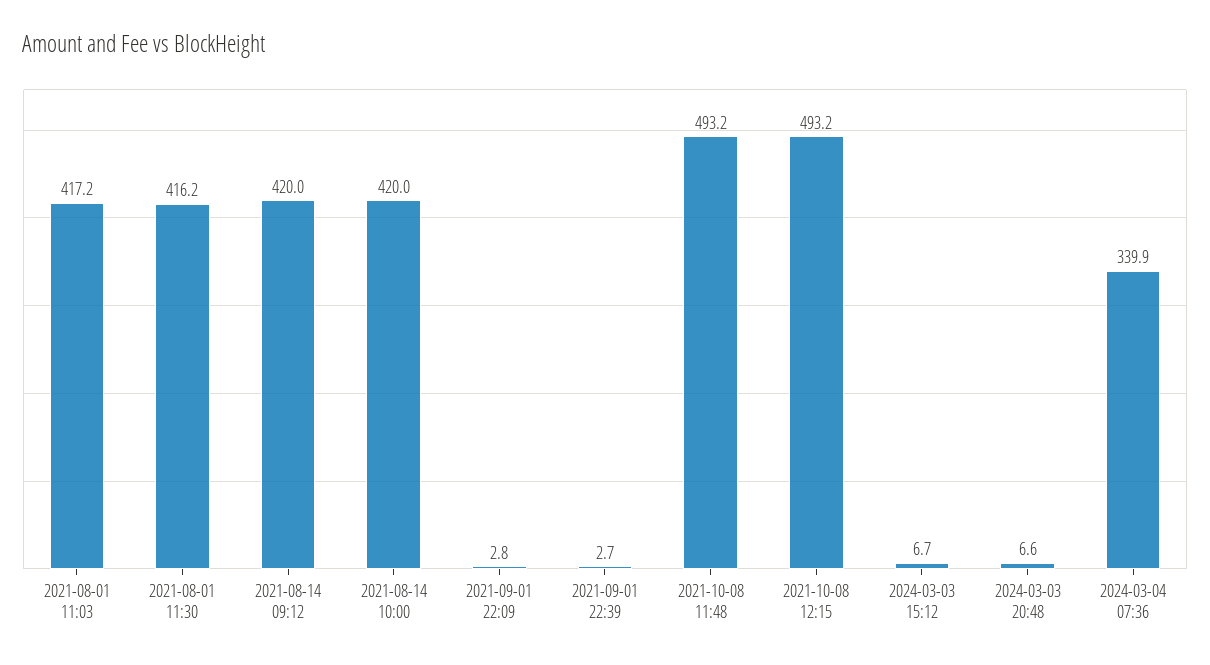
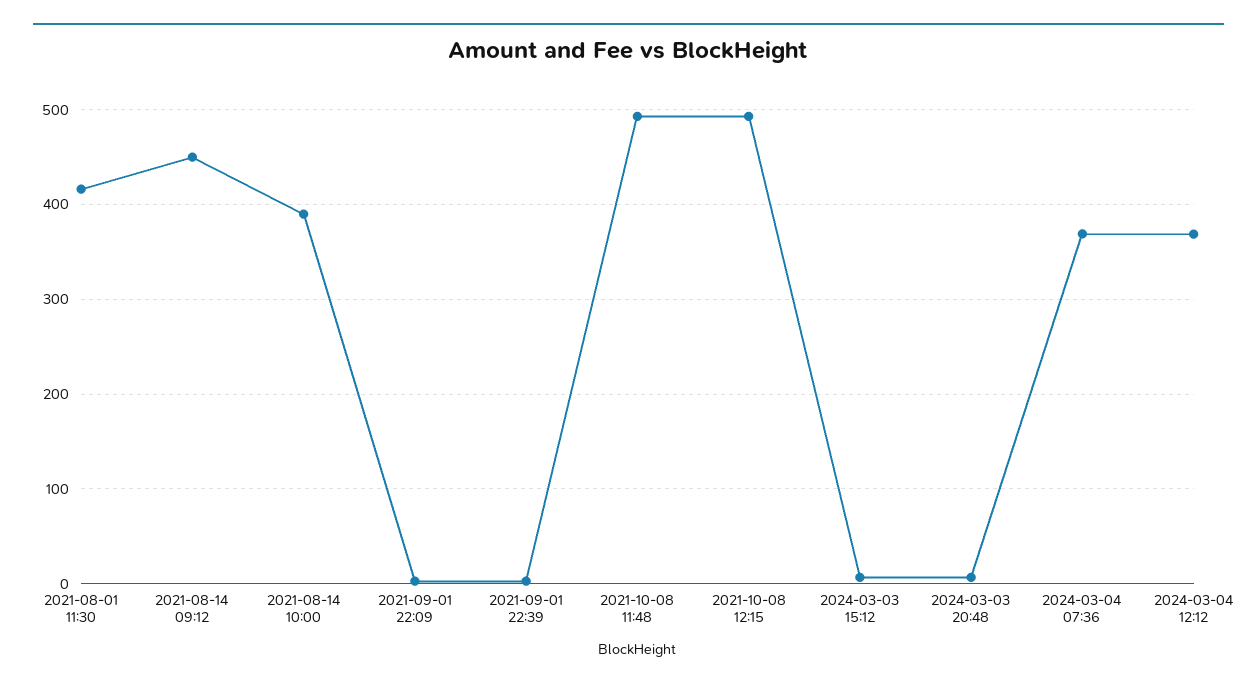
2021-08-01 11:03: 417.2 -> none
2021-08-14 09:12: 420 -> 450
2021-08-14 10:00: 420 -> 390
2024-03-04 07:36: 339.9 -> 370
2024-03-04 12:12: none -> 370

